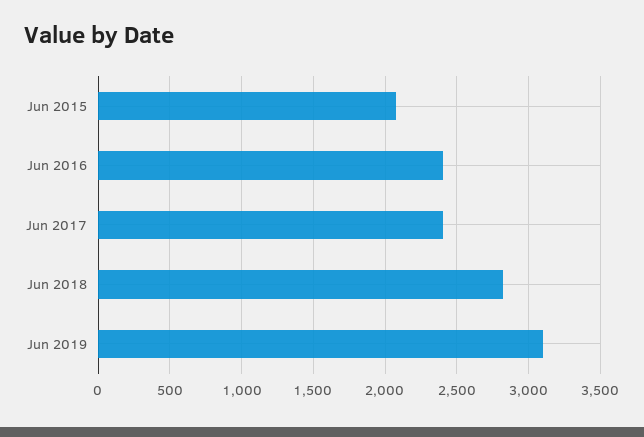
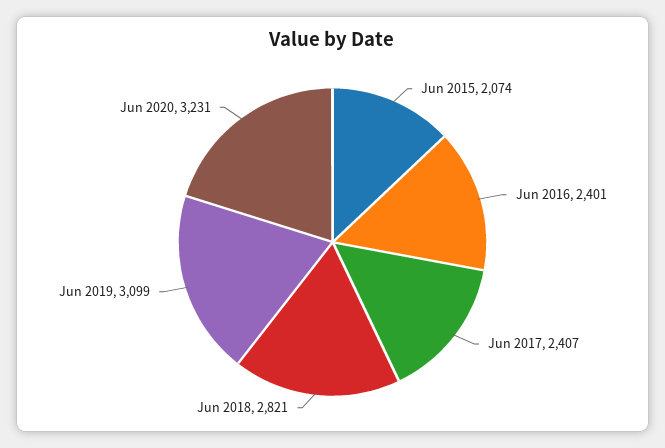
Jun 2020: none -> 3231

